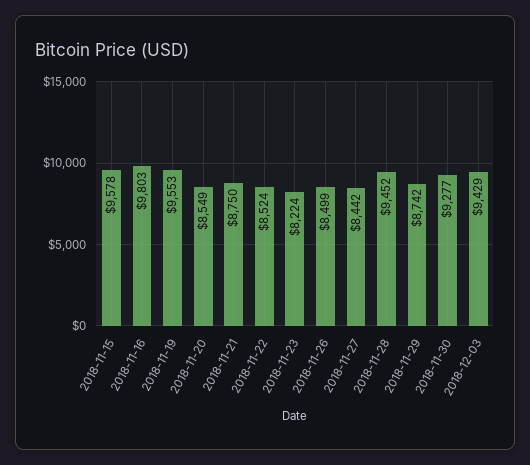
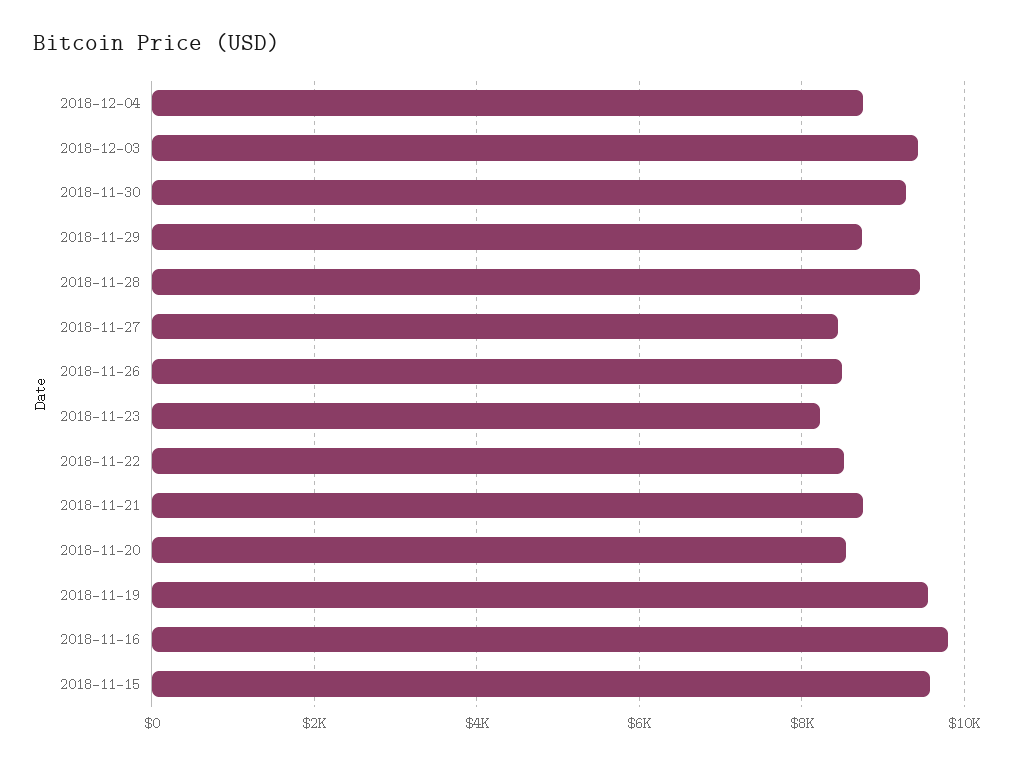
2018-12-04: none -> 8800

